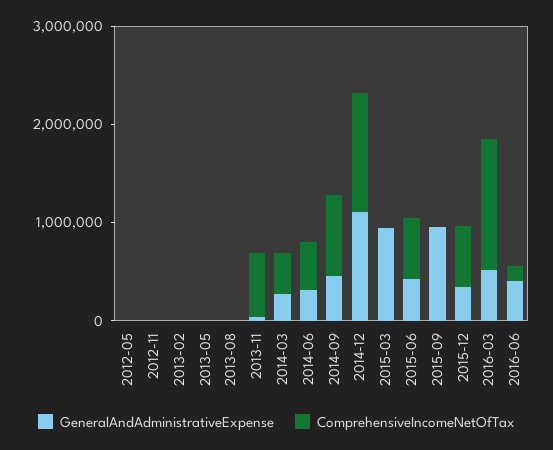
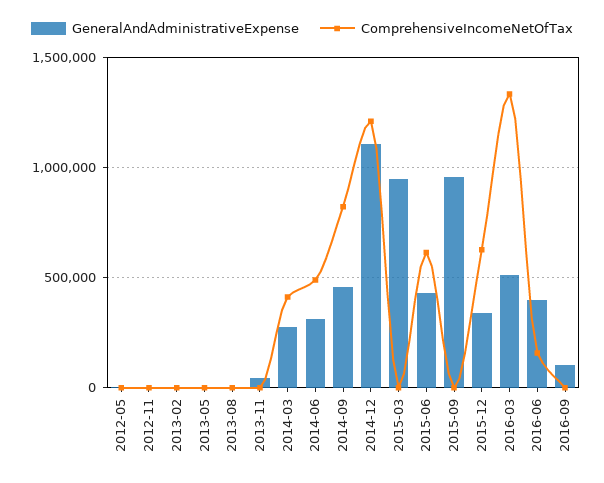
ComprehensiveIncomeNetOfTax, 2013-11: 600000 -> 0
GeneralAndAdministrativeExpense, 2016-09: none -> 100000
ComprehensiveIncomeNetOfTax, 2016-09: none -> 0

